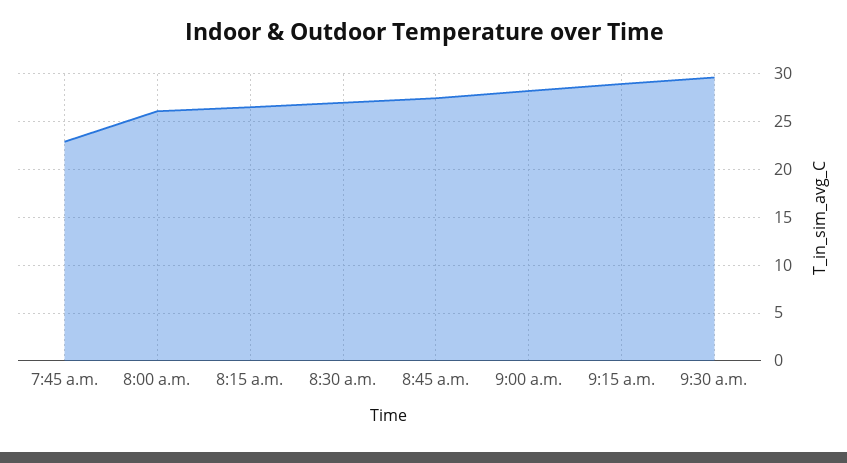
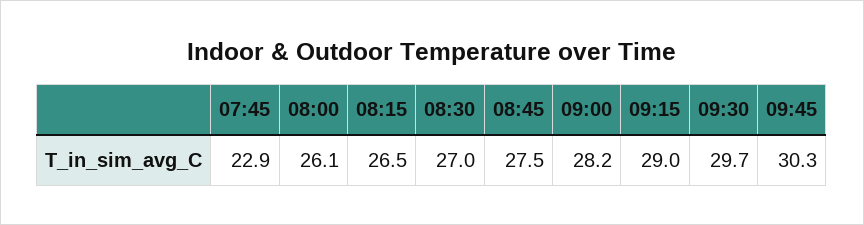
09:45: none -> 30.3

